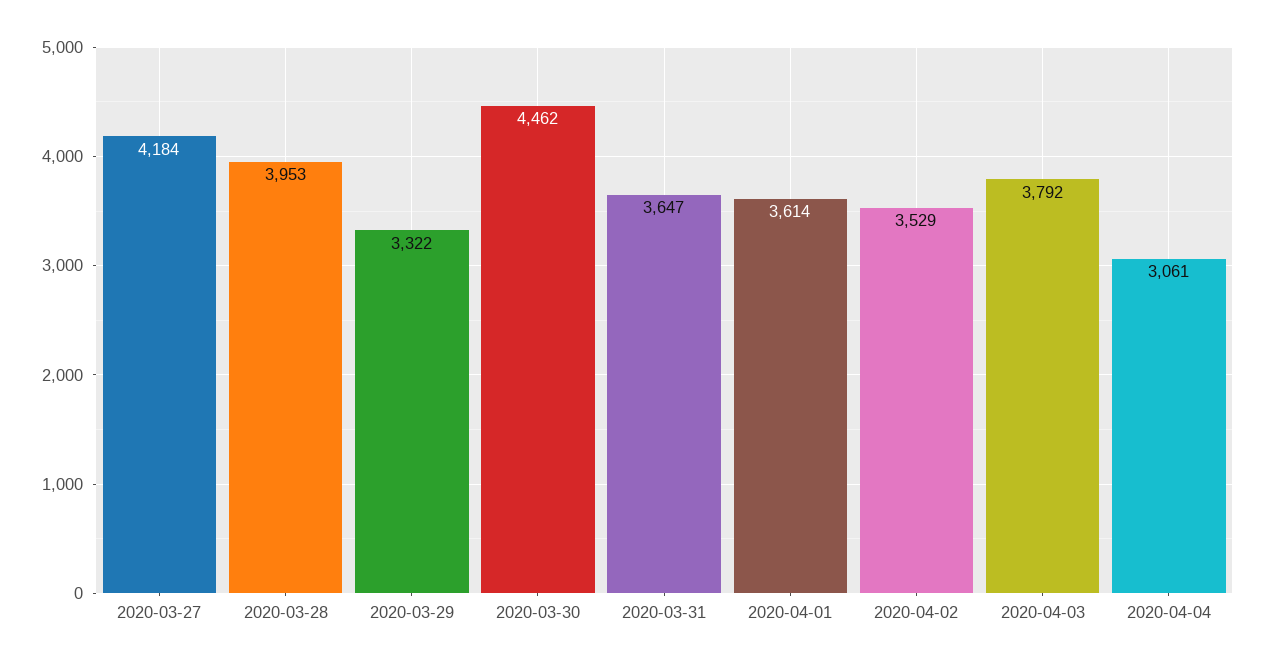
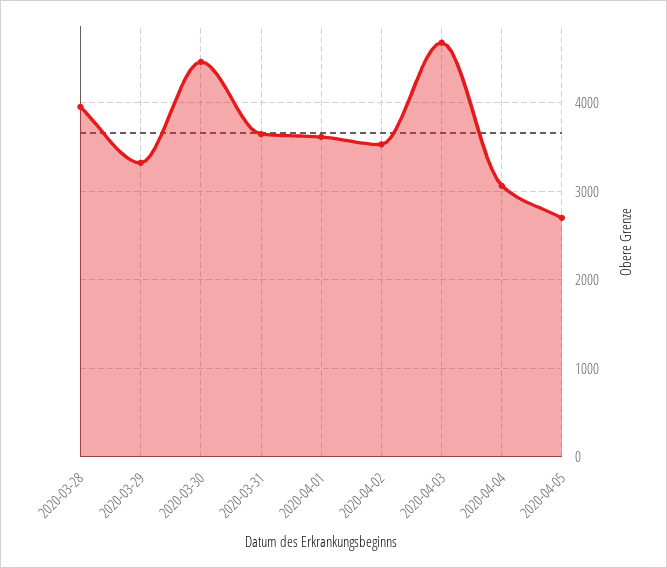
2020-03-27: 4184 -> none
2020-04-03: 3792 -> 4700
2020-04-05: none -> 2700

